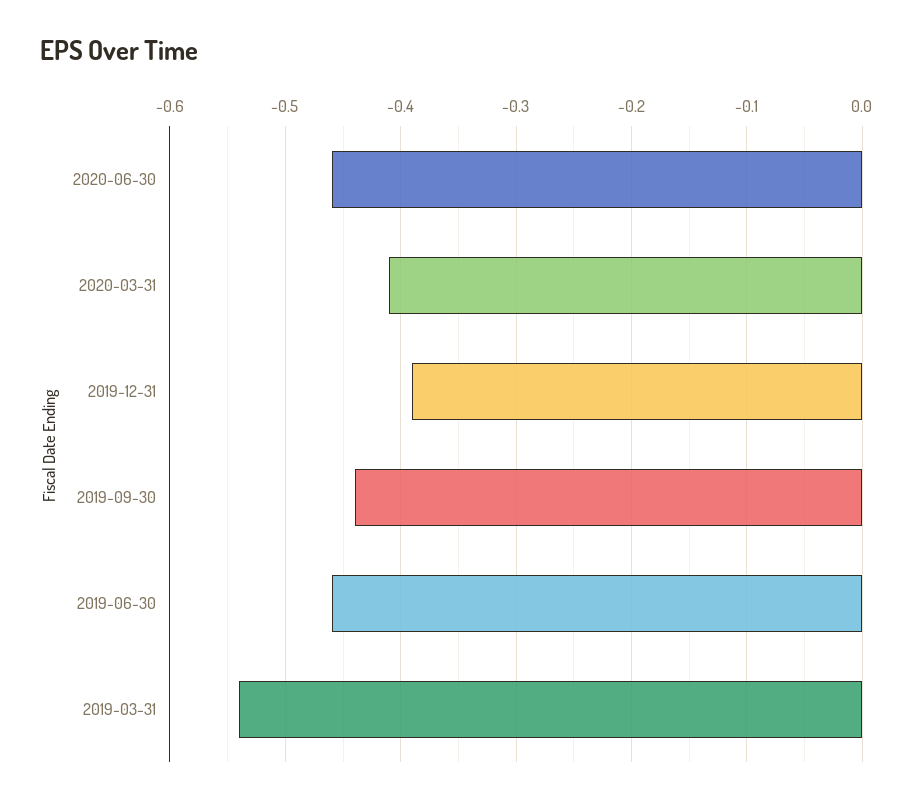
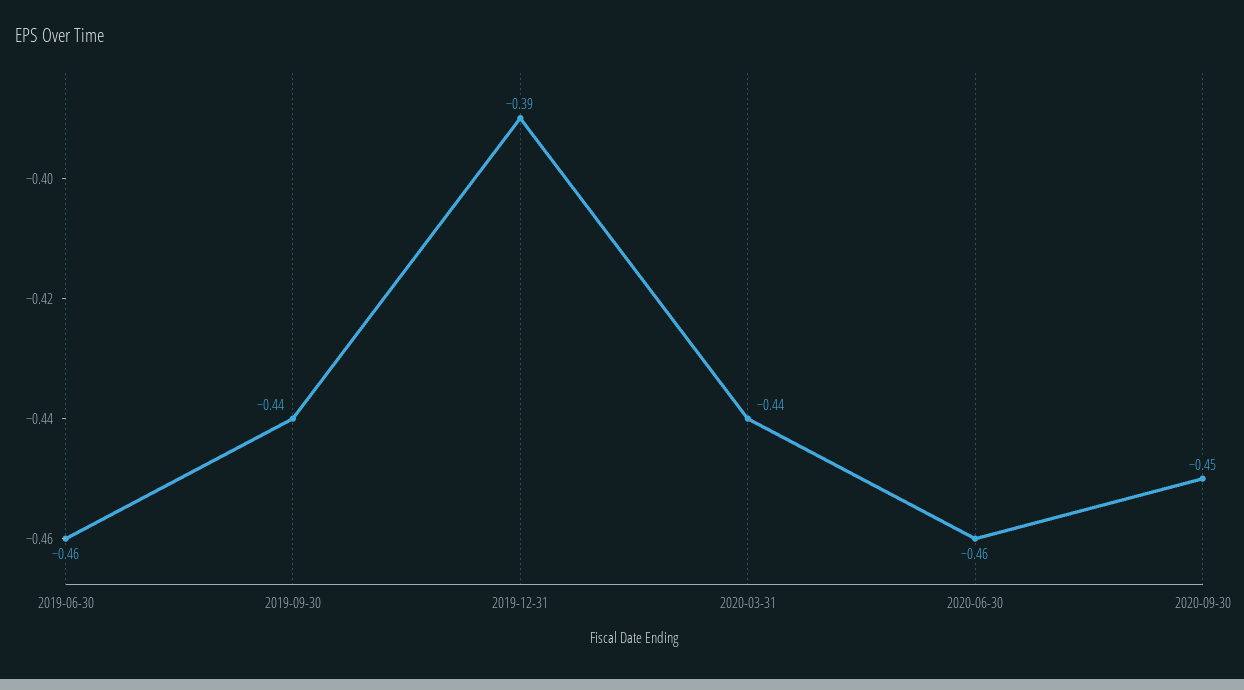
2020-03-31: -0.41 -> -0.44
2019-03-31: -0.54 -> none
2020-09-30: none -> -0.45

